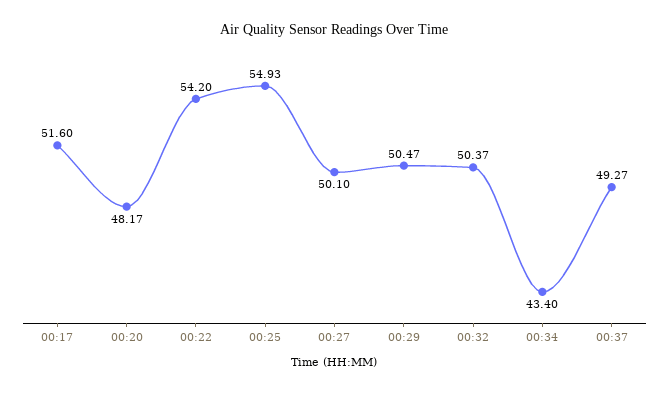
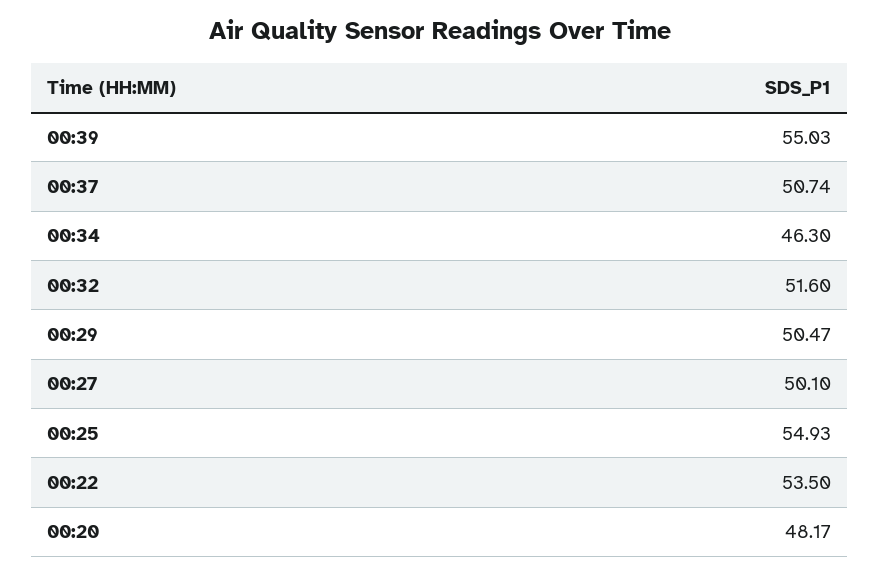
00:17: 51.6 -> none
00:22: 54.2 -> 53.5
00:32: 50.37 -> 51.6
00:34: 43.4 -> 46.3
00:37: 49.27 -> 50.74
00:39: none -> 55.03

